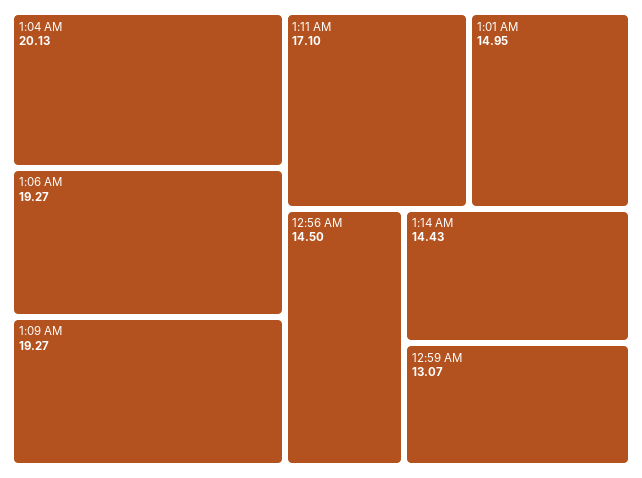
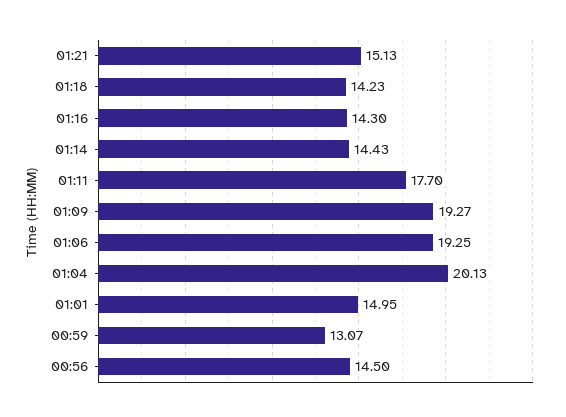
1:06 AM: 19.27 -> 19.25
1:11 AM: 17.1 -> 17.7
01:21: none -> 15.13
01:18: none -> 14.23
01:16: none -> 14.3

